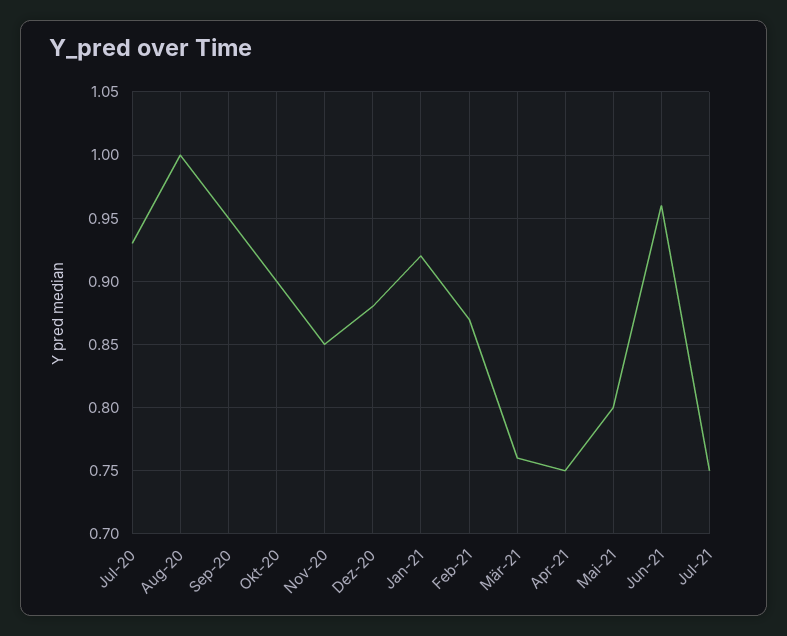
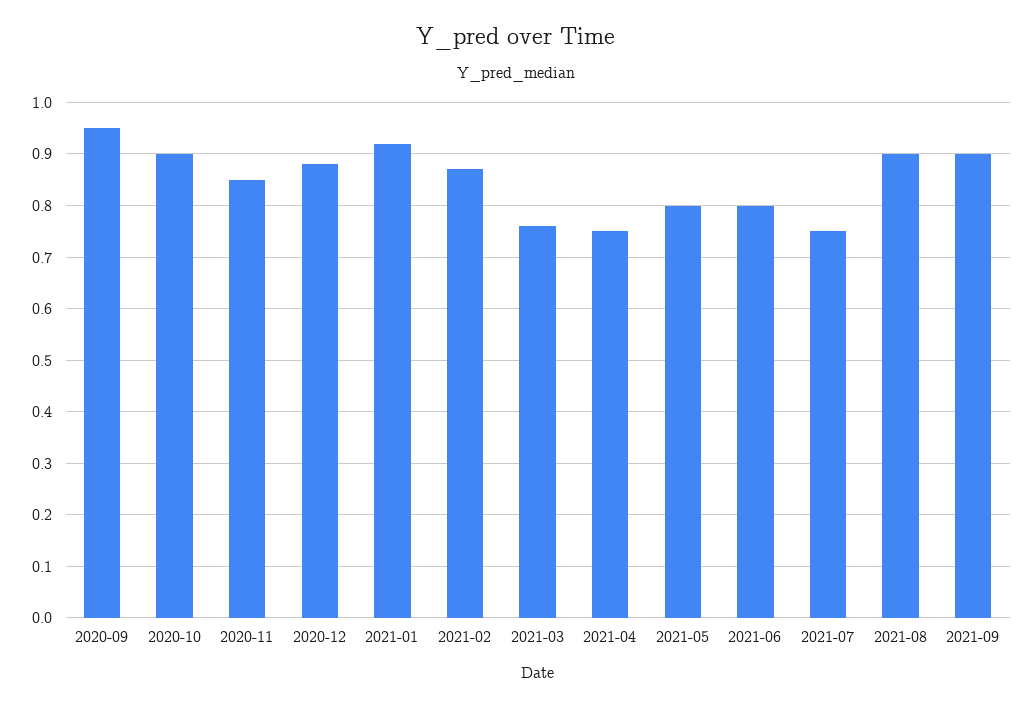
Jul-20: 0.93 -> none
Aug-20: 1 -> none
Jun-21: 0.96 -> 0.8
2021-08: none -> 0.9
2021-09: none -> 0.9

